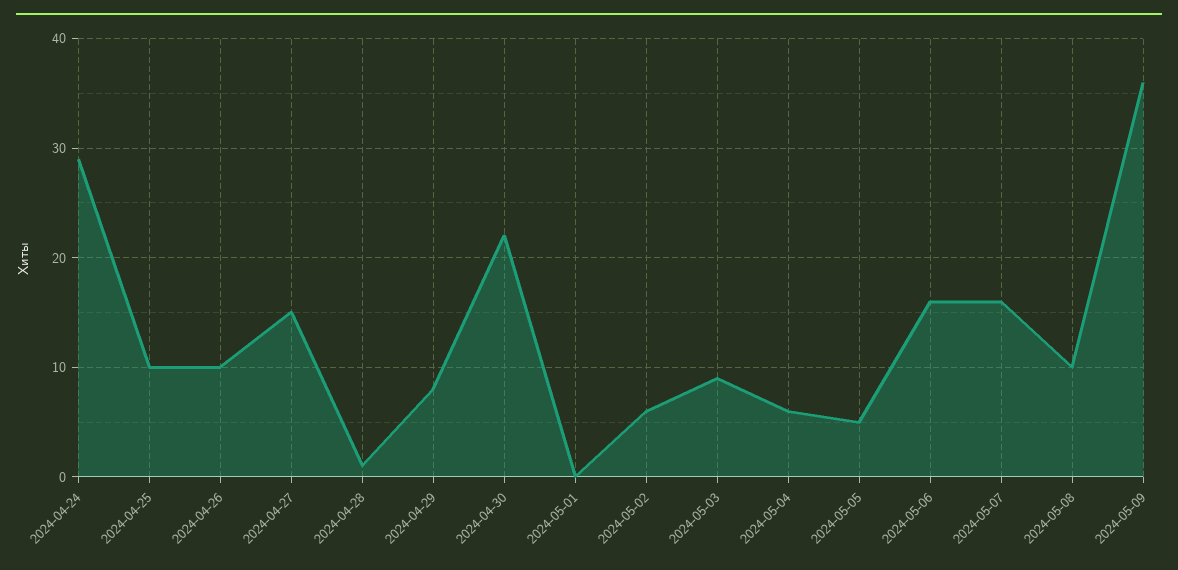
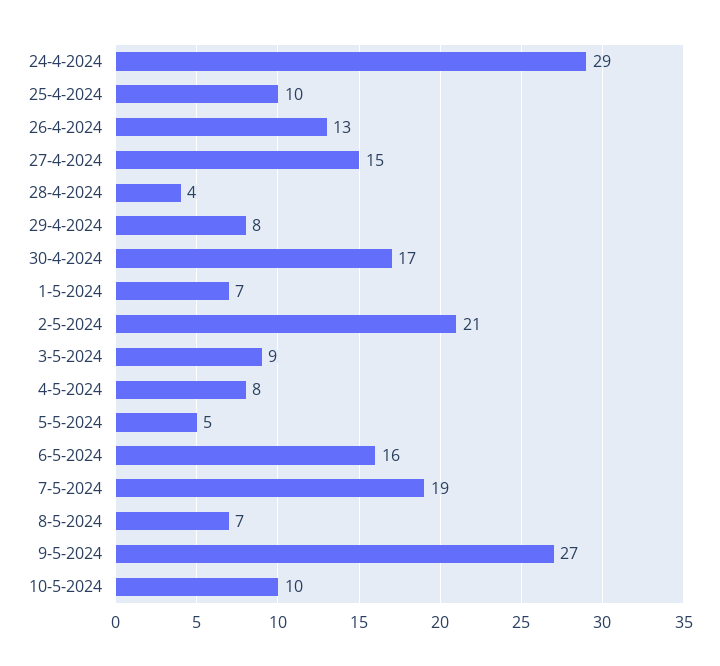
2024-04-26: 10 -> 13
2024-04-28: 1 -> 4
2024-04-30: 22 -> 17
2024-05-01: 0 -> 7
2024-05-02: 6 -> 21
2024-05-04: 6 -> 8
2024-05-07: 16 -> 19
2024-05-08: 10 -> 7
2024-05-09: 36 -> 27
10-5-2024: none -> 10

